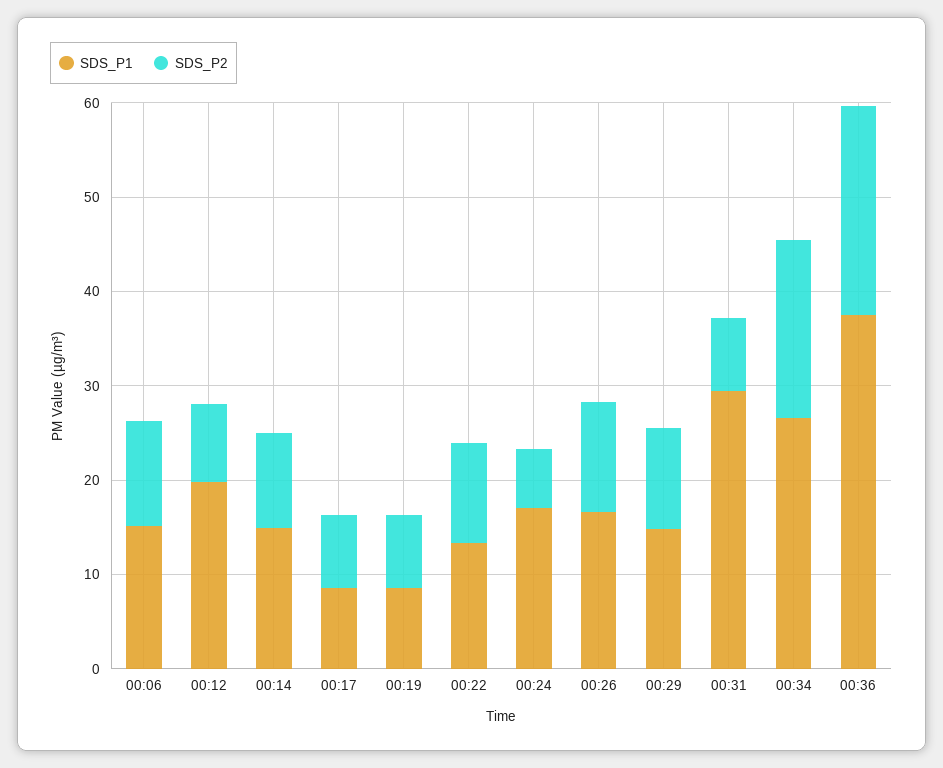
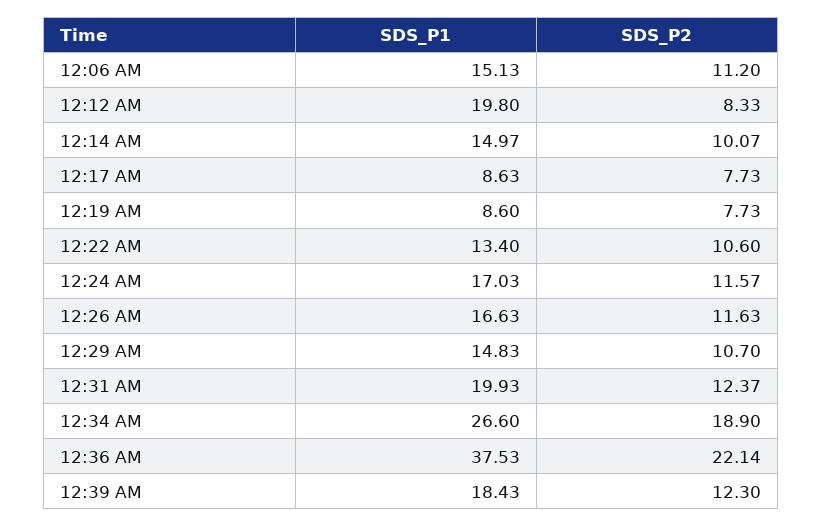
SDS_P2, 00:24: 6 -> 11.57
SDS_P1, 00:31: 30 -> 19.93
SDS_P2, 00:31: 8 -> 12.37
SDS_P1, 12:39 AM: none -> 18.43
SDS_P2, 12:39 AM: none -> 12.3

